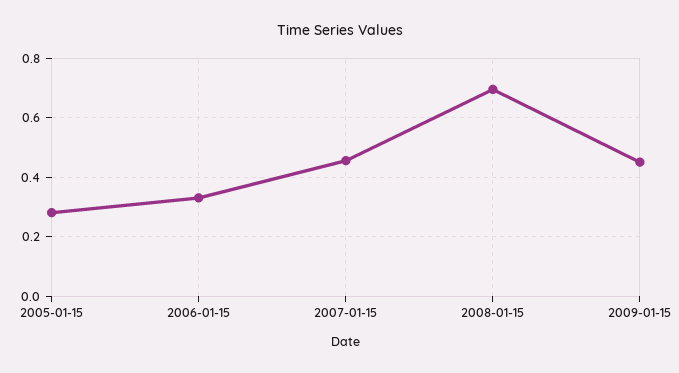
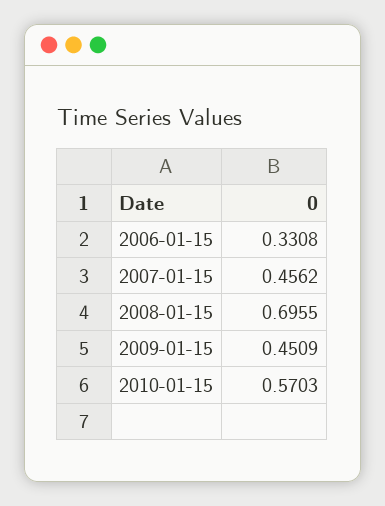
2005-01-15: 0.275 -> none
2010-01-15: none -> 0.5703

